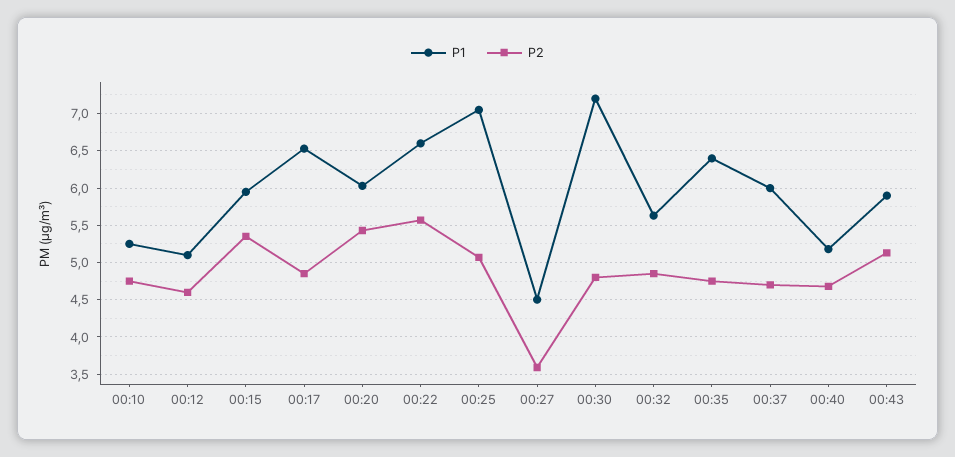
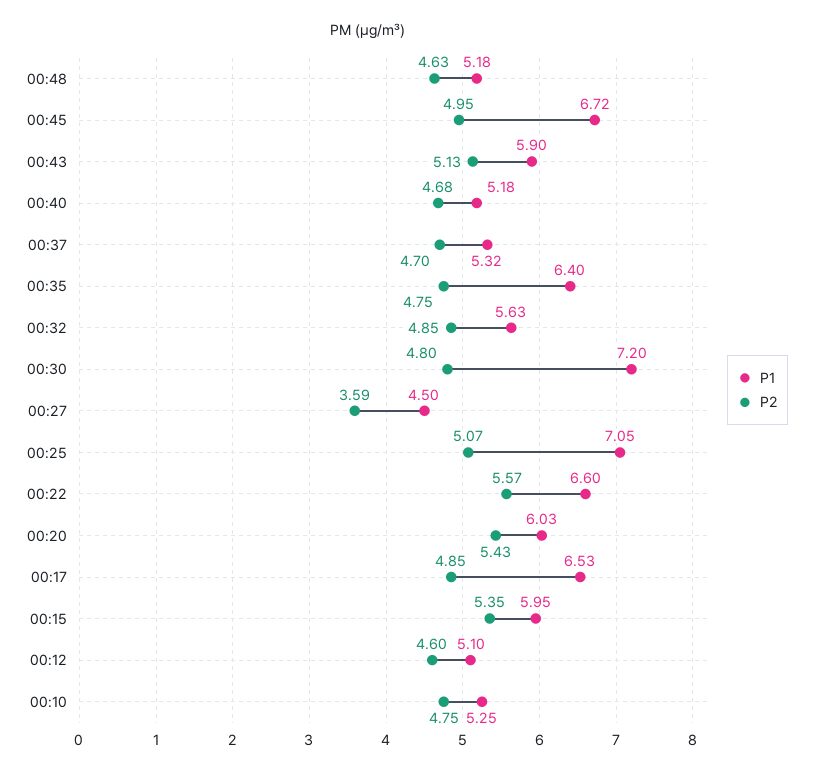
P1, 00:37: 6 -> 5.32
P1, 00:48: none -> 5.18
P2, 00:48: none -> 4.63
P1, 00:45: none -> 6.72
P2, 00:45: none -> 4.95

